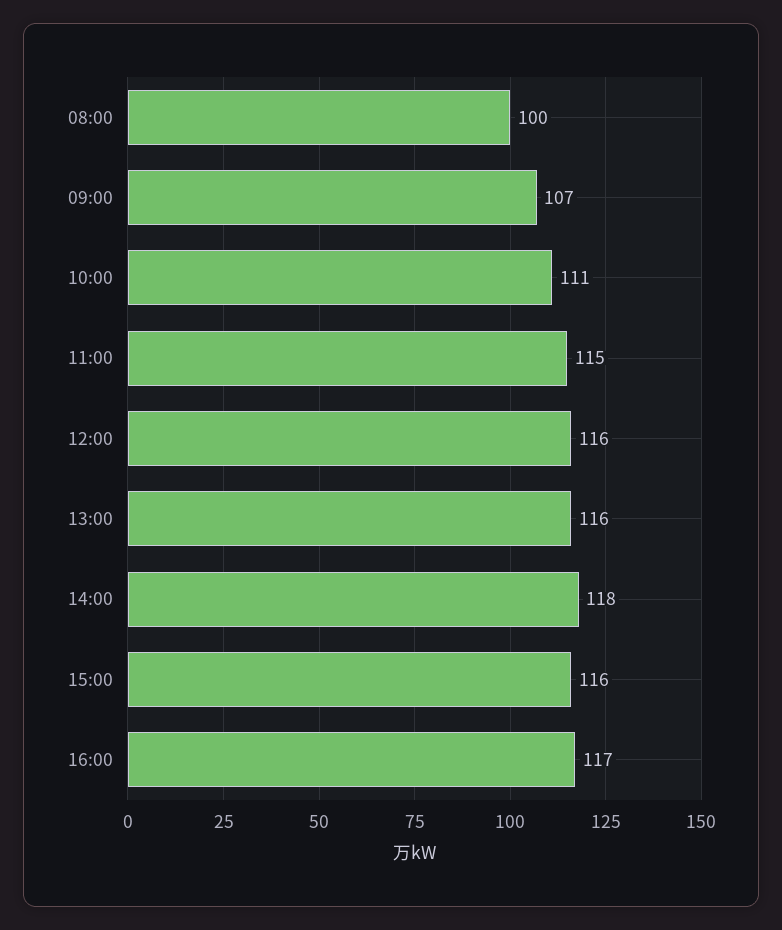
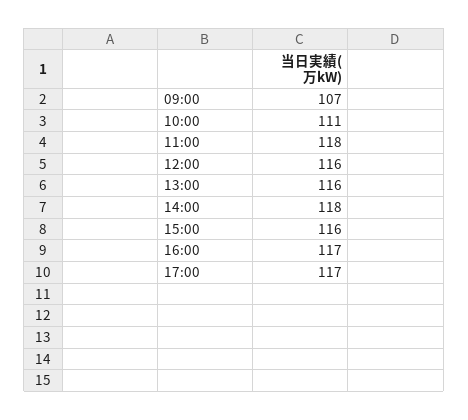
08:00: 100 -> none
11:00: 115 -> 118
17:00: none -> 117

